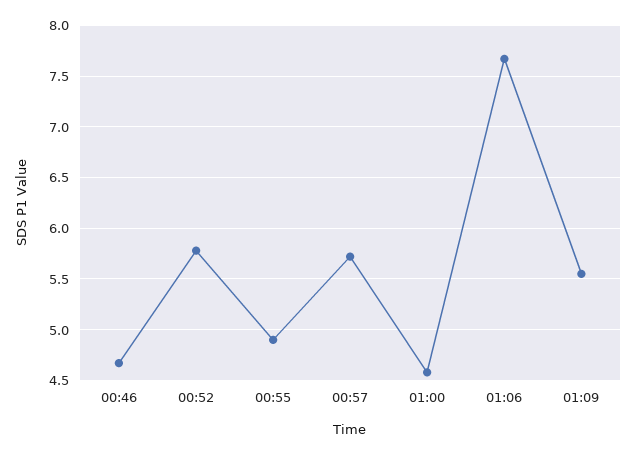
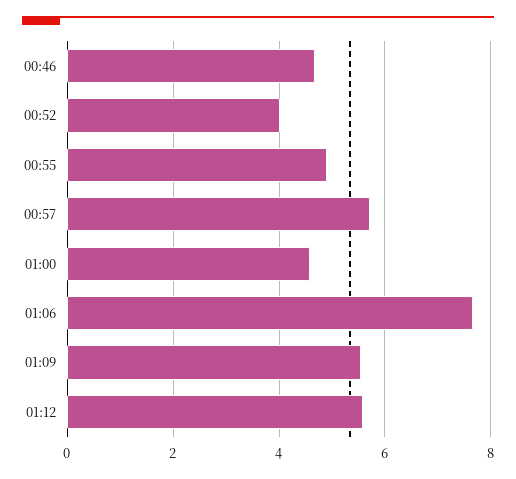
00:52: 5.8 -> 4
01:12: none -> 5.6

